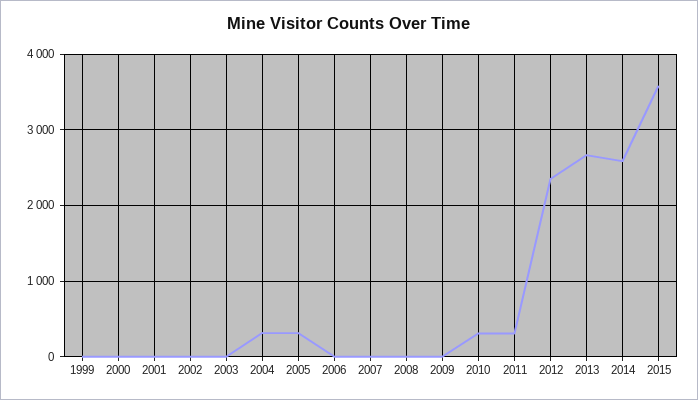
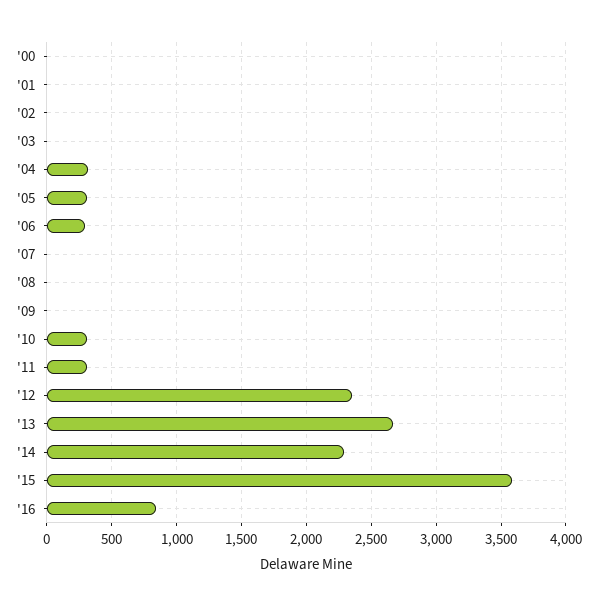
1999: 0 -> none
2006: 0 -> 300
2014: 2600 -> 2300
'16: none -> 850

